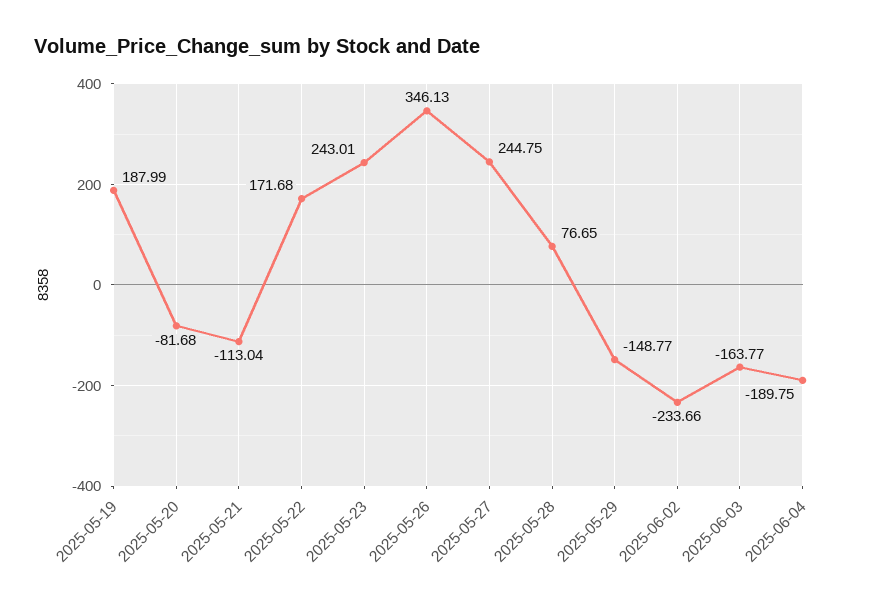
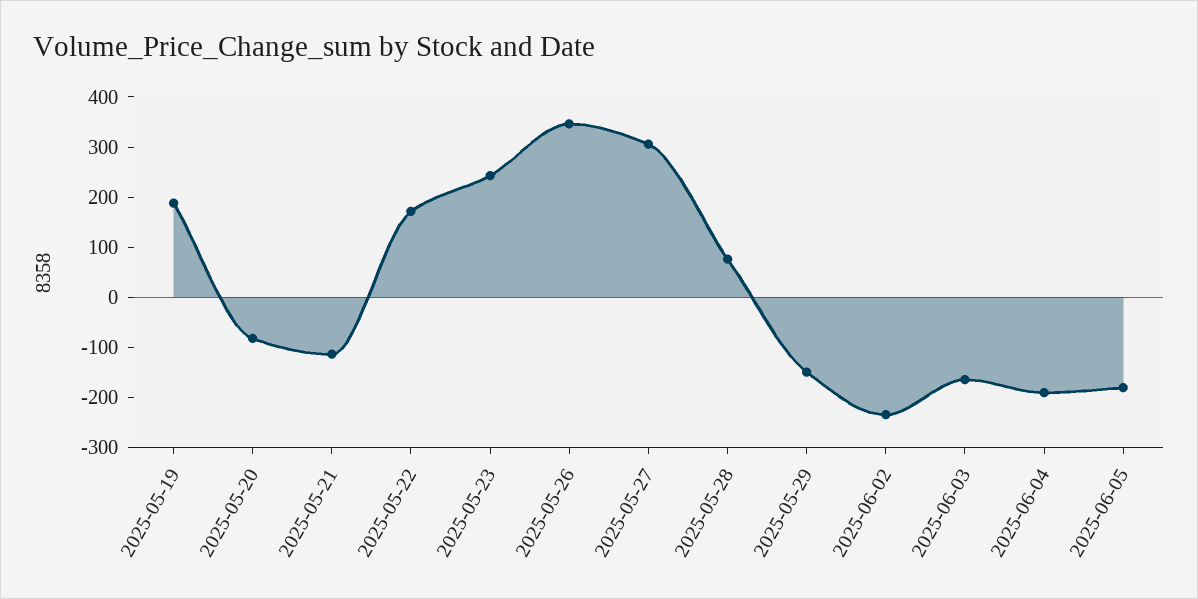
2025-05-27: 244.75 -> 300
2025-06-05: none -> -180

